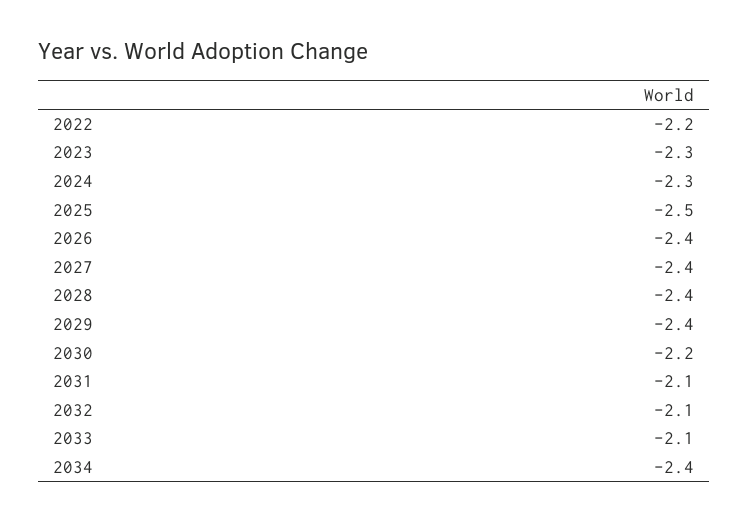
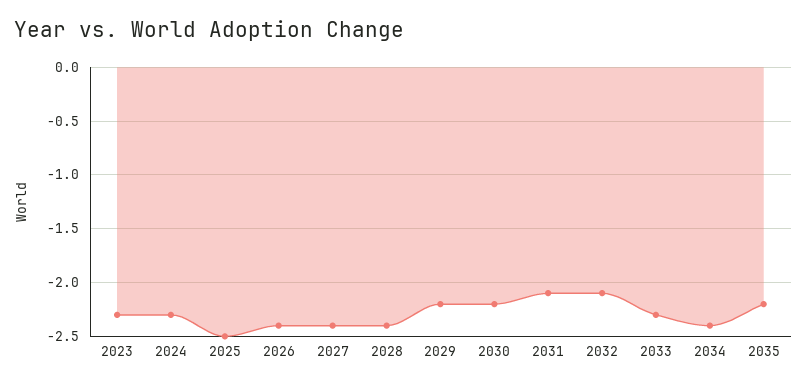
2022: -2.2 -> none
2029: -2.4 -> -2.2
2033: -2.1 -> -2.3
2035: none -> -2.2

